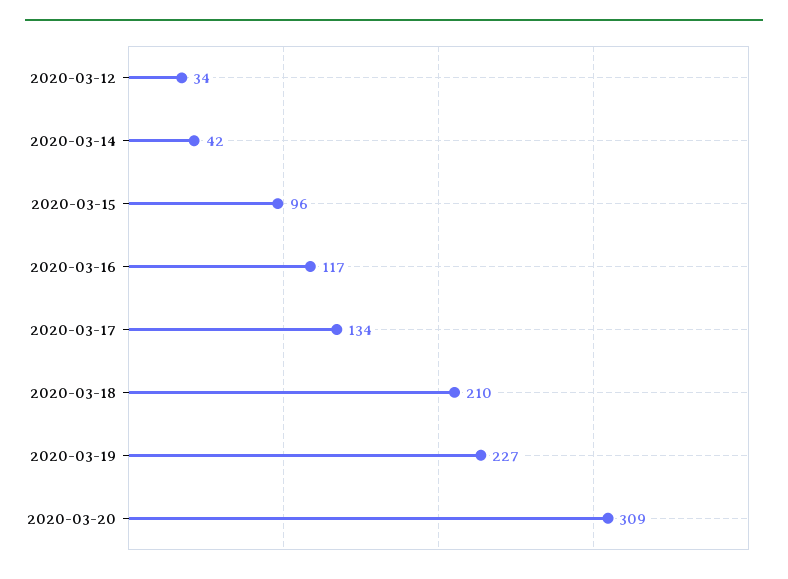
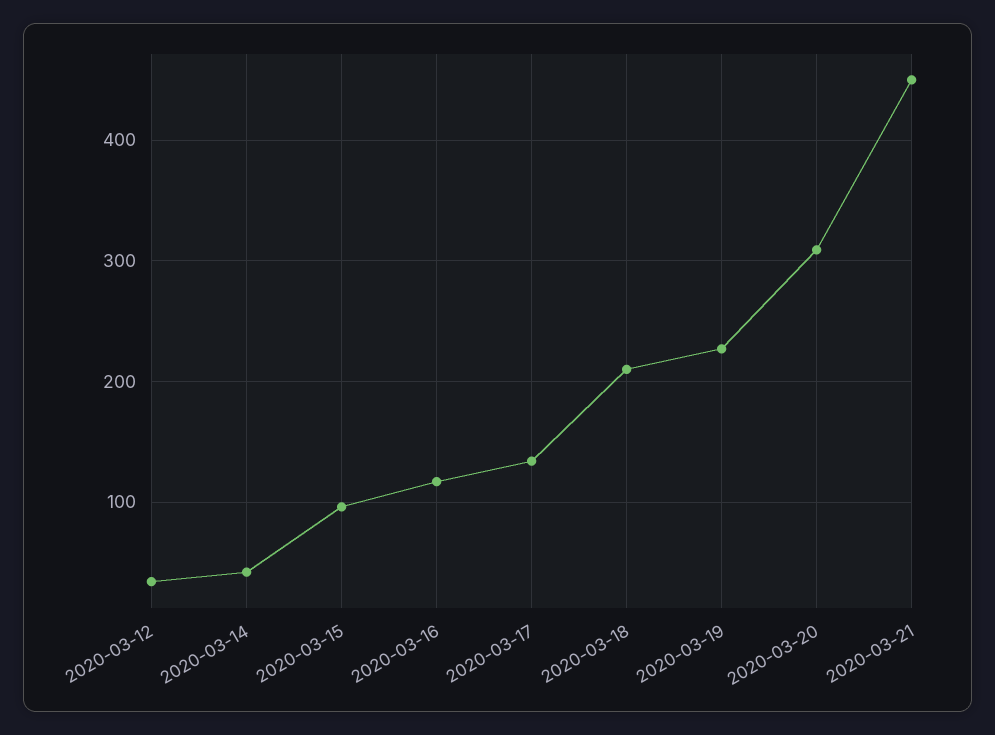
2020-03-21: none -> 450

